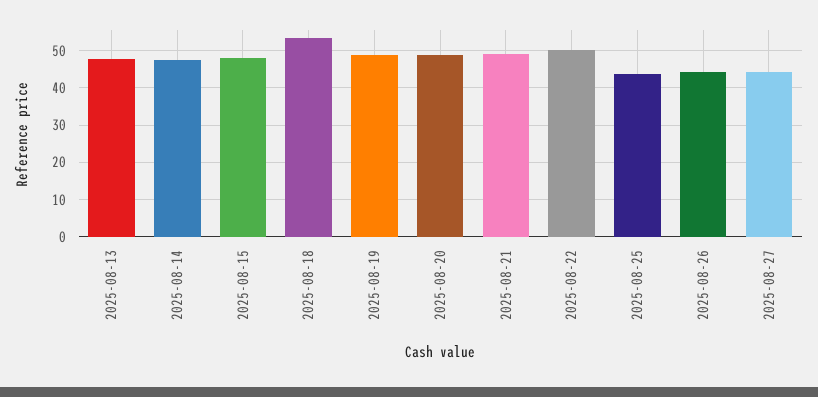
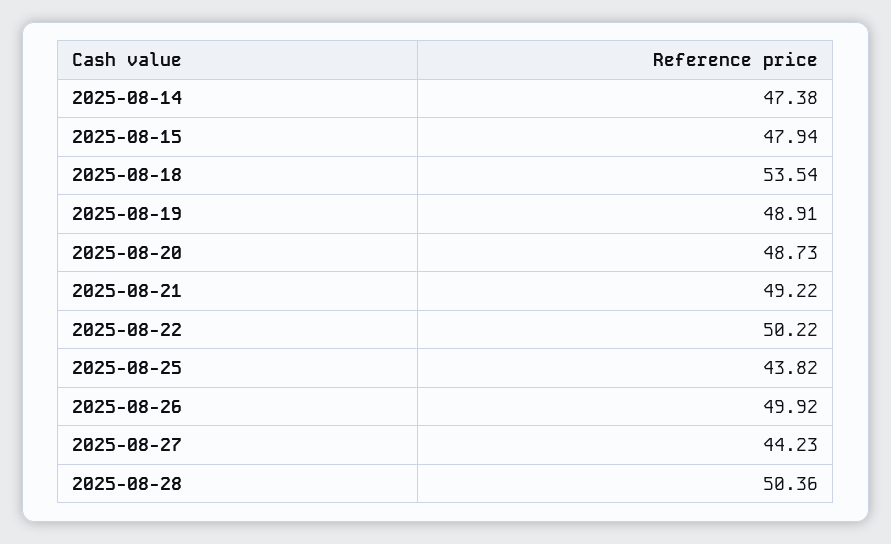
2025-08-13: 48 -> none
2025-08-26: 44 -> 49.92
2025-08-28: none -> 50.36

